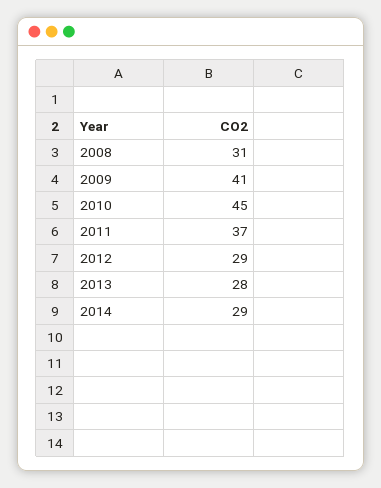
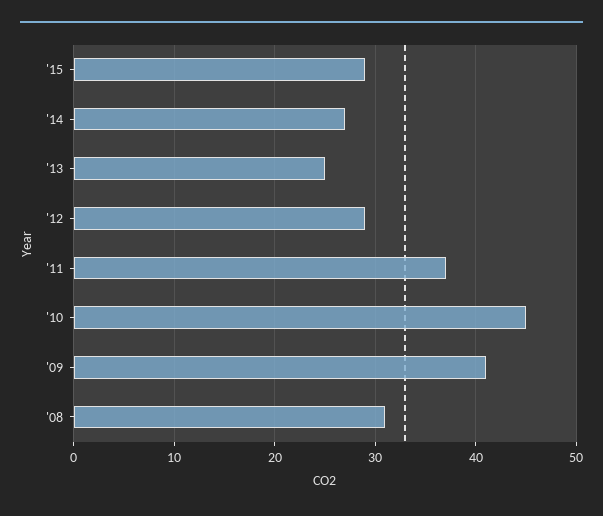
2013: 28 -> 25
2014: 29 -> 27
'15: none -> 29

